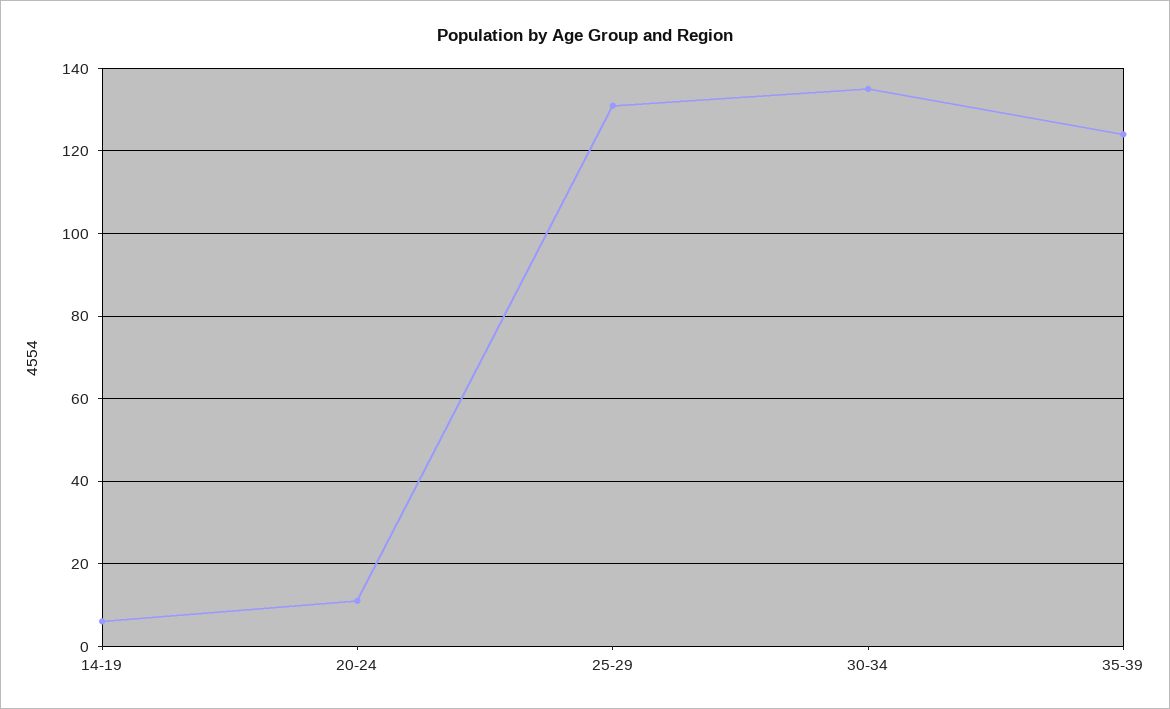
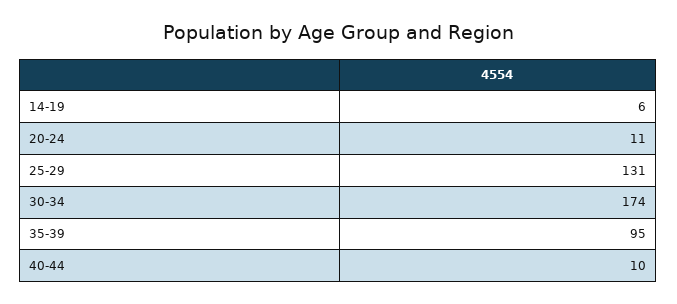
30-34: 135 -> 174
35-39: 125 -> 95
40-44: none -> 10

